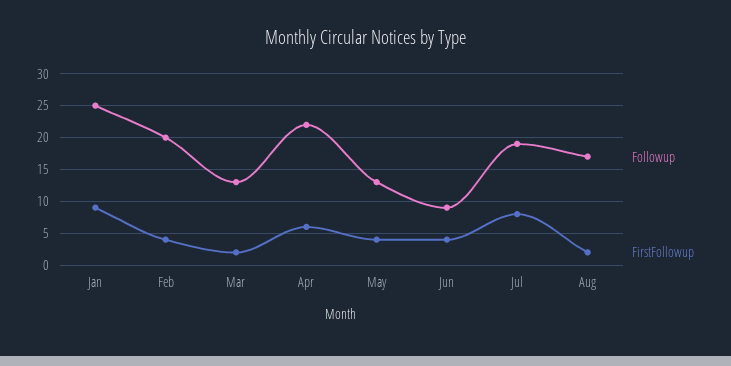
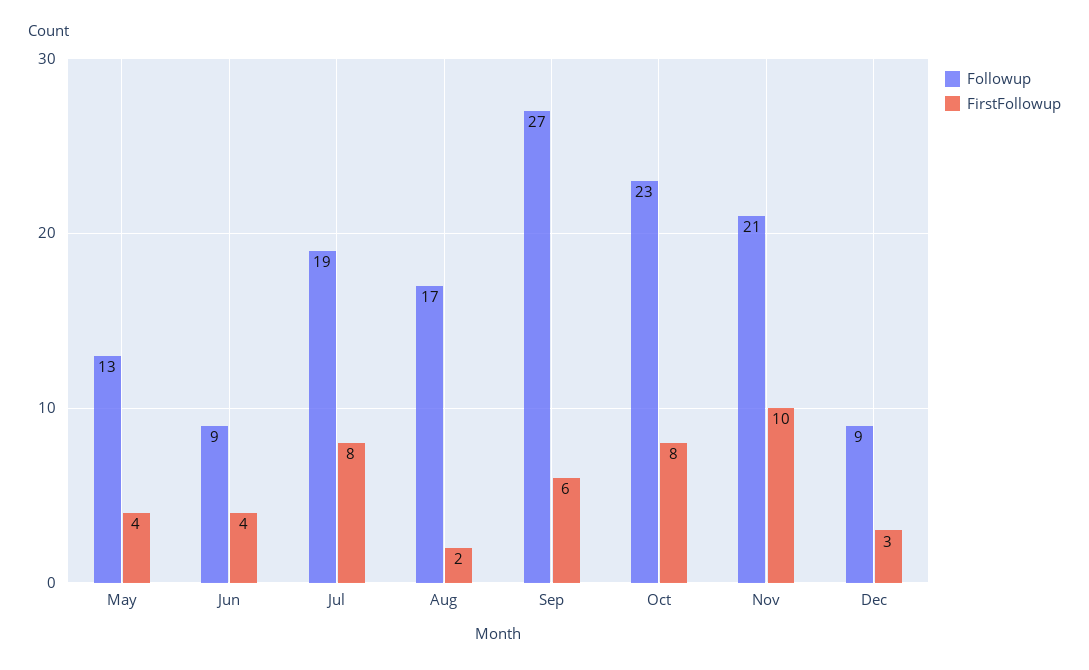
Followup, Jan: 25 -> none
FirstFollowup, Jan: 9 -> none
Followup, Feb: 20 -> none
FirstFollowup, Feb: 4 -> none
Followup, Mar: 13 -> none
FirstFollowup, Mar: 2 -> none
Followup, Apr: 22 -> none
FirstFollowup, Apr: 6 -> none
Followup, Sep: none -> 27
FirstFollowup, Sep: none -> 6
Followup, Oct: none -> 23
FirstFollowup, Oct: none -> 8
Followup, Nov: none -> 21
FirstFollowup, Nov: none -> 10
Followup, Dec: none -> 9
FirstFollowup, Dec: none -> 3

